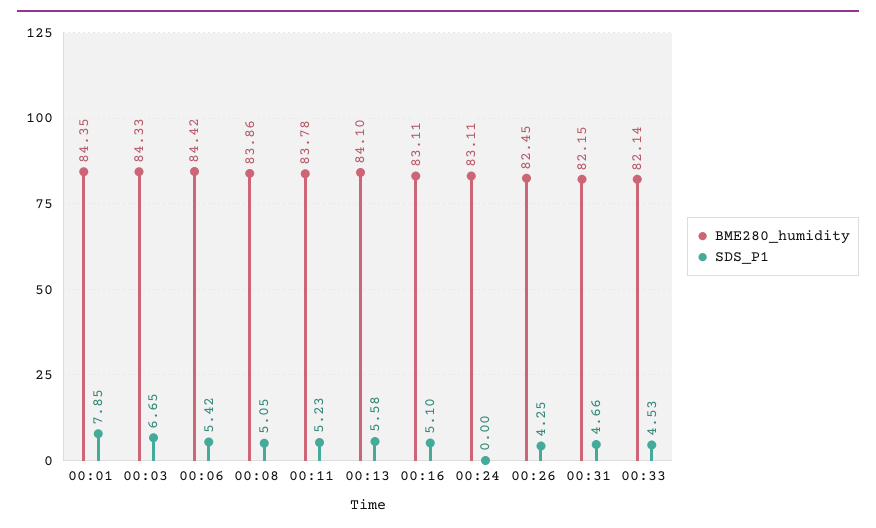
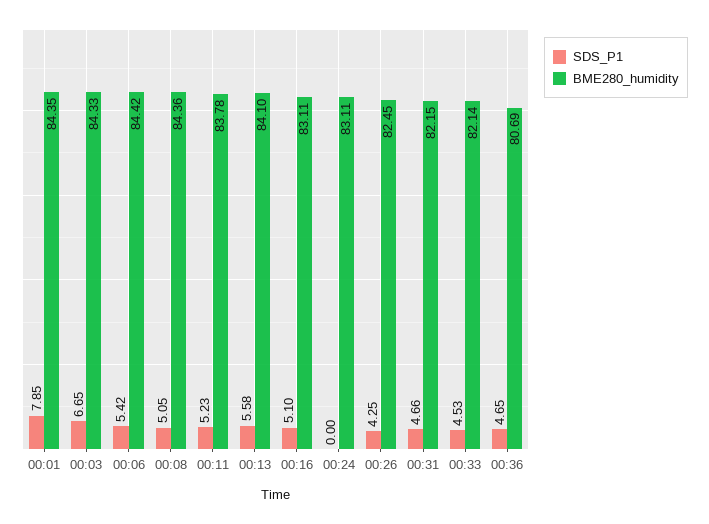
BME280_humidity, 00:08: 83.86 -> 84.36
SDS_P1, 00:36: none -> 4.65
BME280_humidity, 00:36: none -> 80.69

